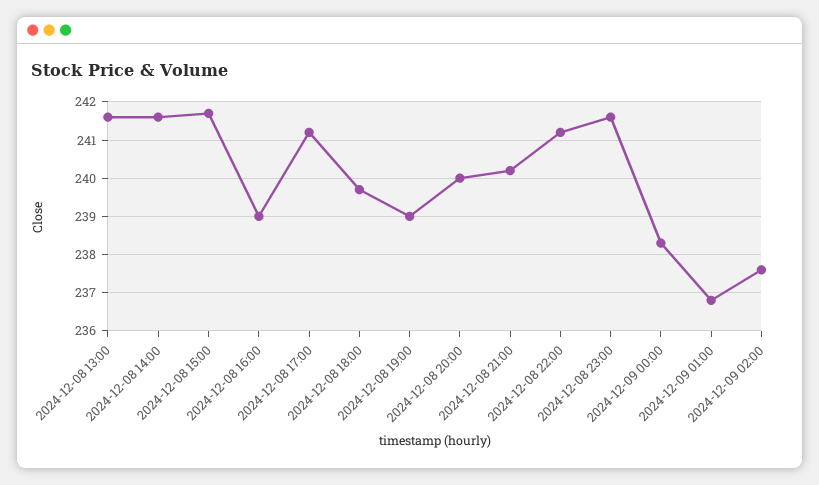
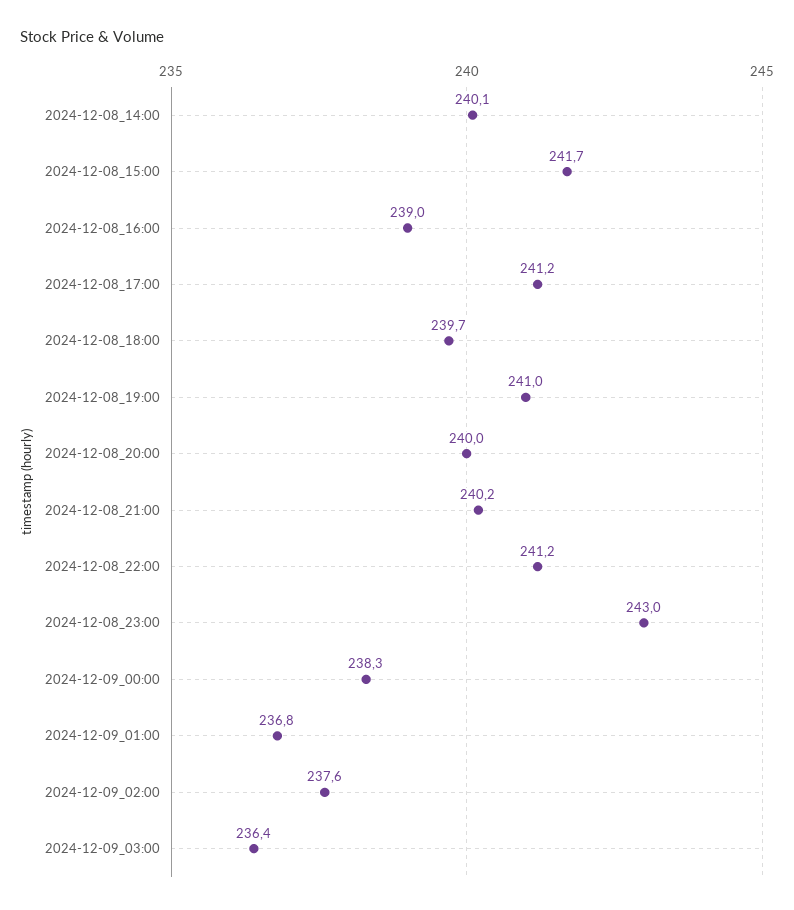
2024-12-08 13:00: 241.5 -> none
2024-12-08 14:00: 241.5 -> 240.1
2024-12-08 19:00: 239 -> 241
2024-12-08 23:00: 241.5 -> 243
2024-12-09_03:00: none -> 236.4

